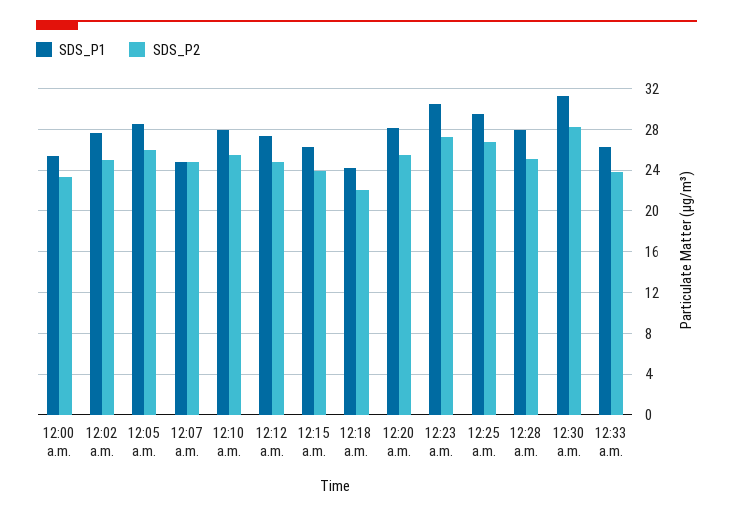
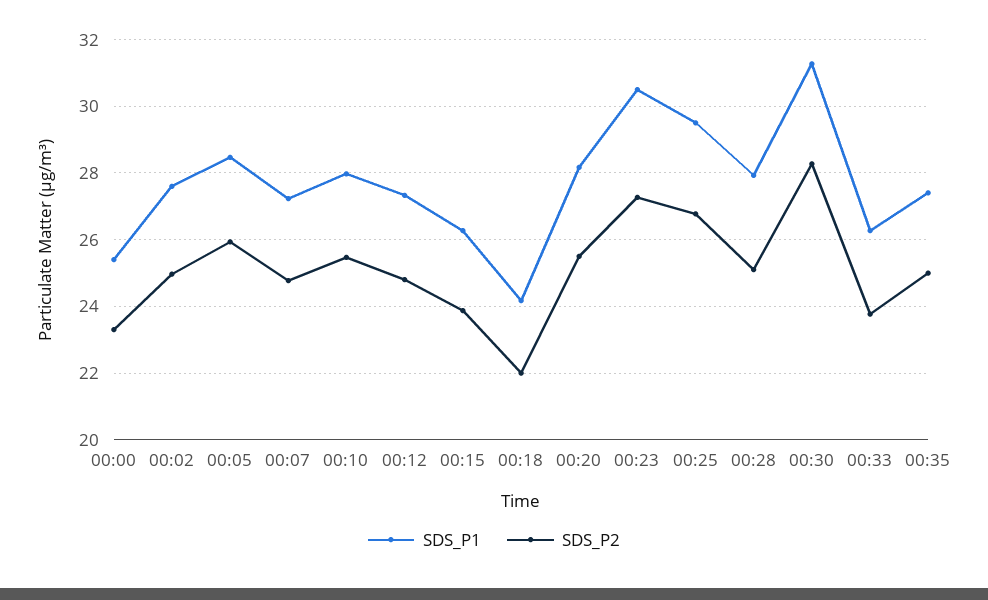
SDS_P1, 12:07 a.m.: 25 -> 27.2
SDS_P1, 00:35: none -> 27.4
SDS_P2, 00:35: none -> 25

